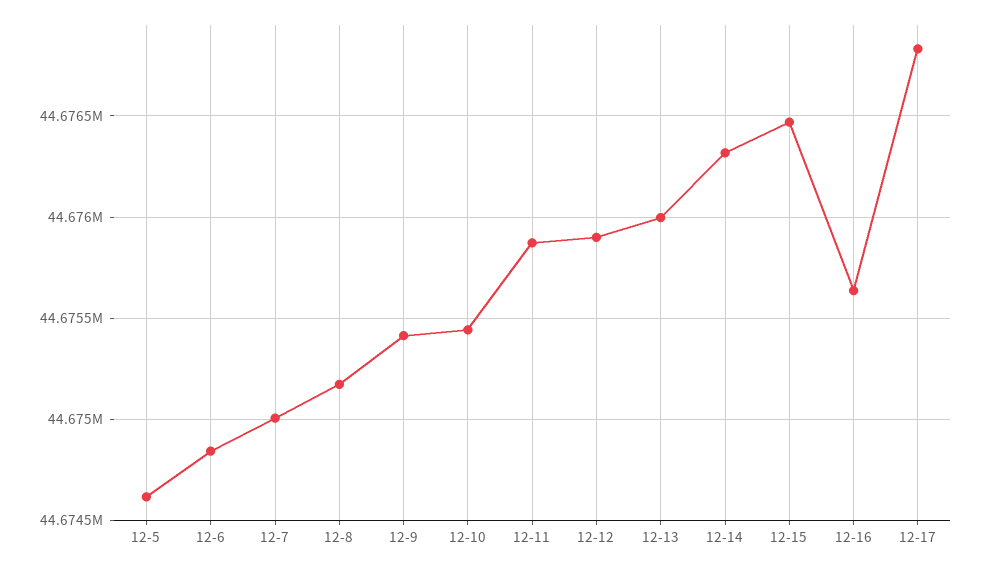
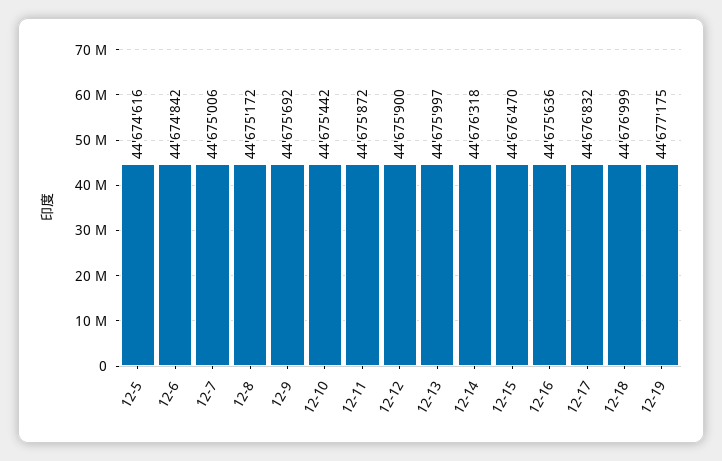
12-9: 44675400 -> 44675692
12-18: none -> 44676999
12-19: none -> 44677175

